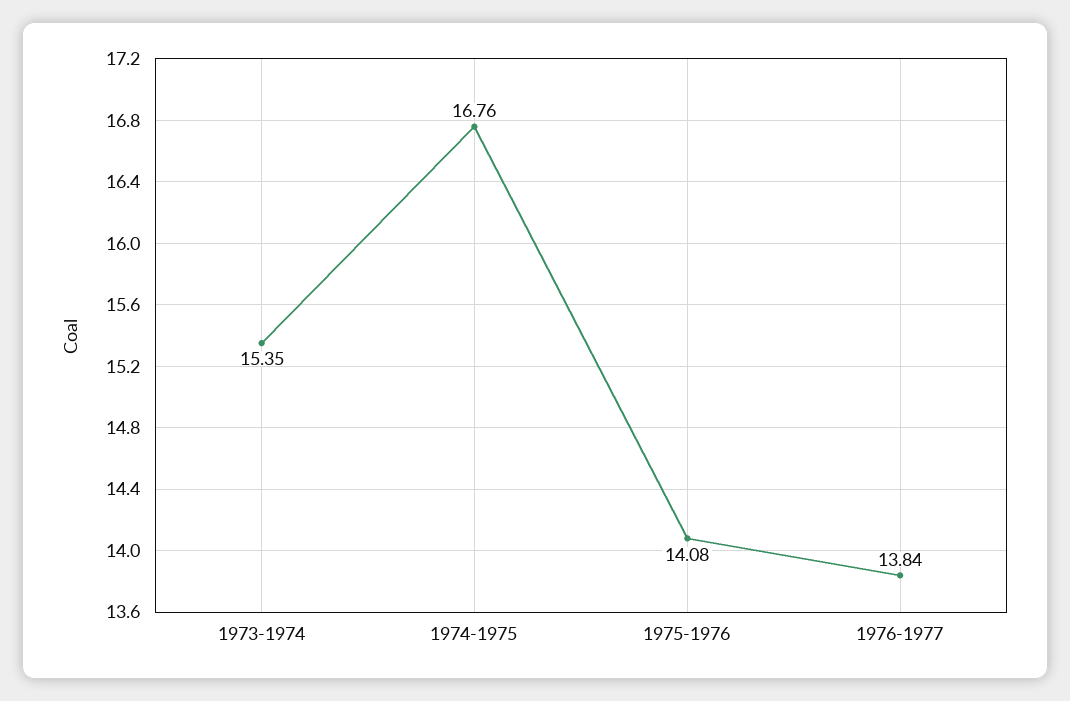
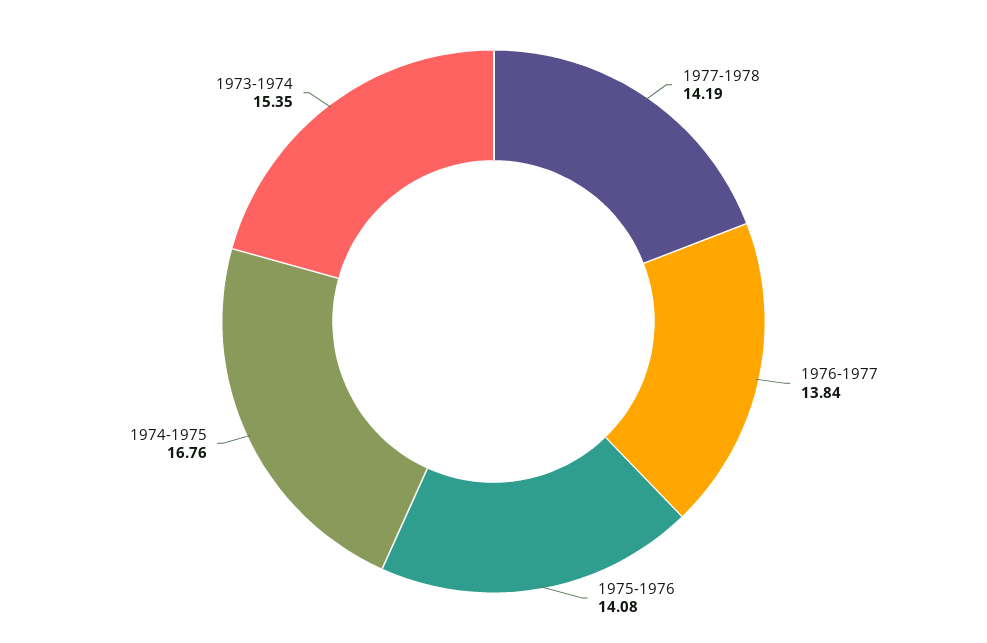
1977-1978: none -> 14.19

